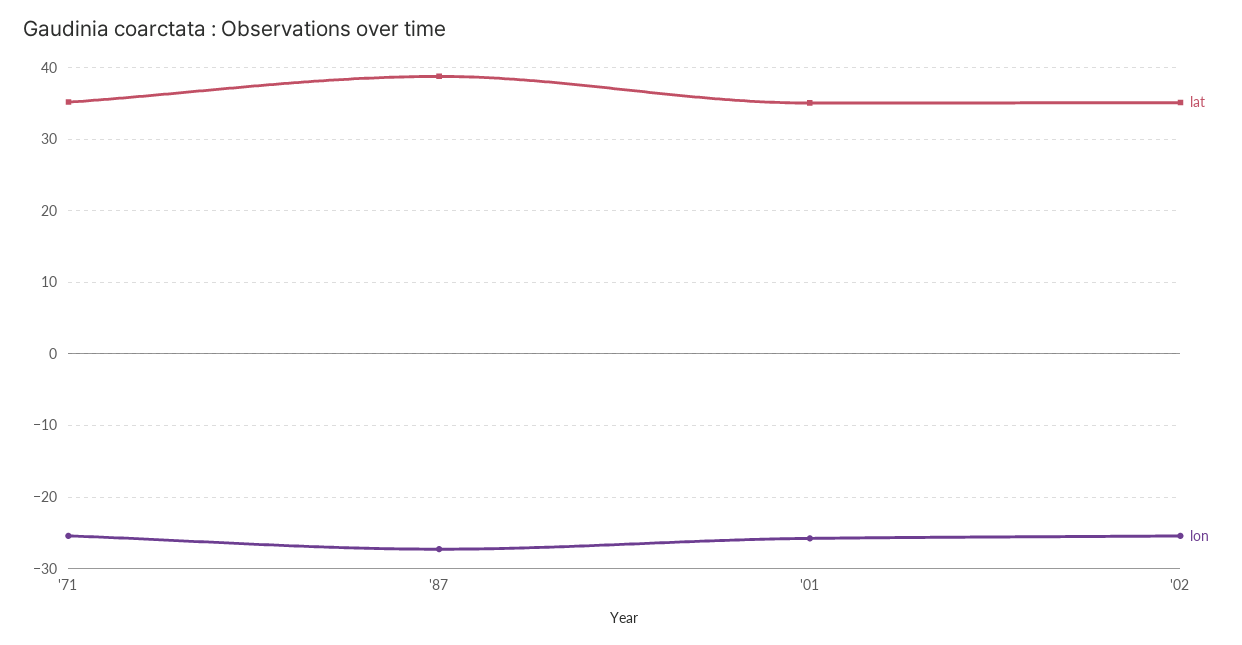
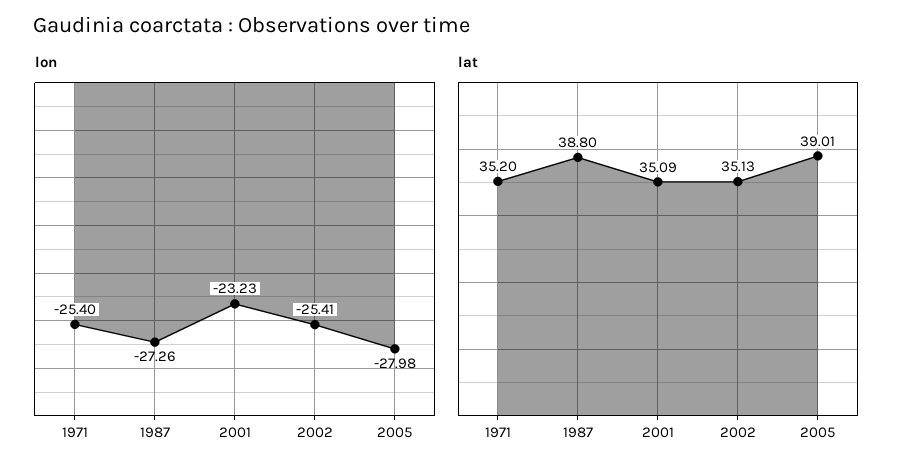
lon, '01: -26 -> -23.23
lon, 2005: none -> -27.98
lat, 2005: none -> 39.01

